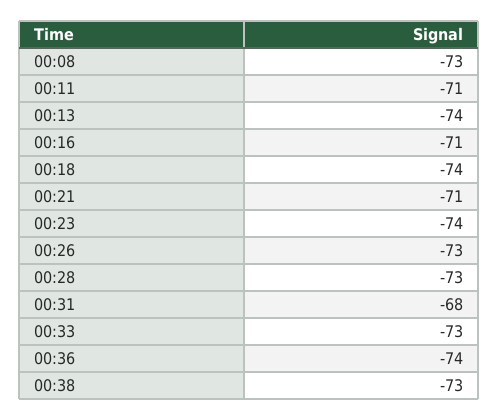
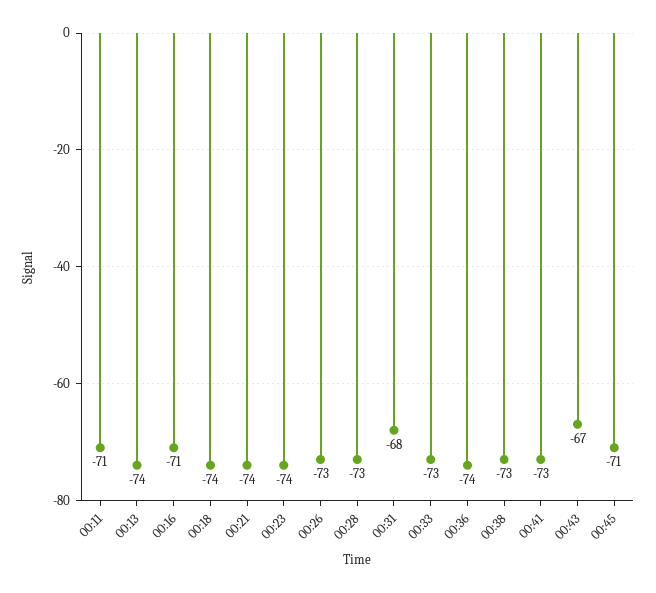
00:08: -73 -> none
00:21: -71 -> -74
00:41: none -> -73
00:43: none -> -67
00:45: none -> -71

